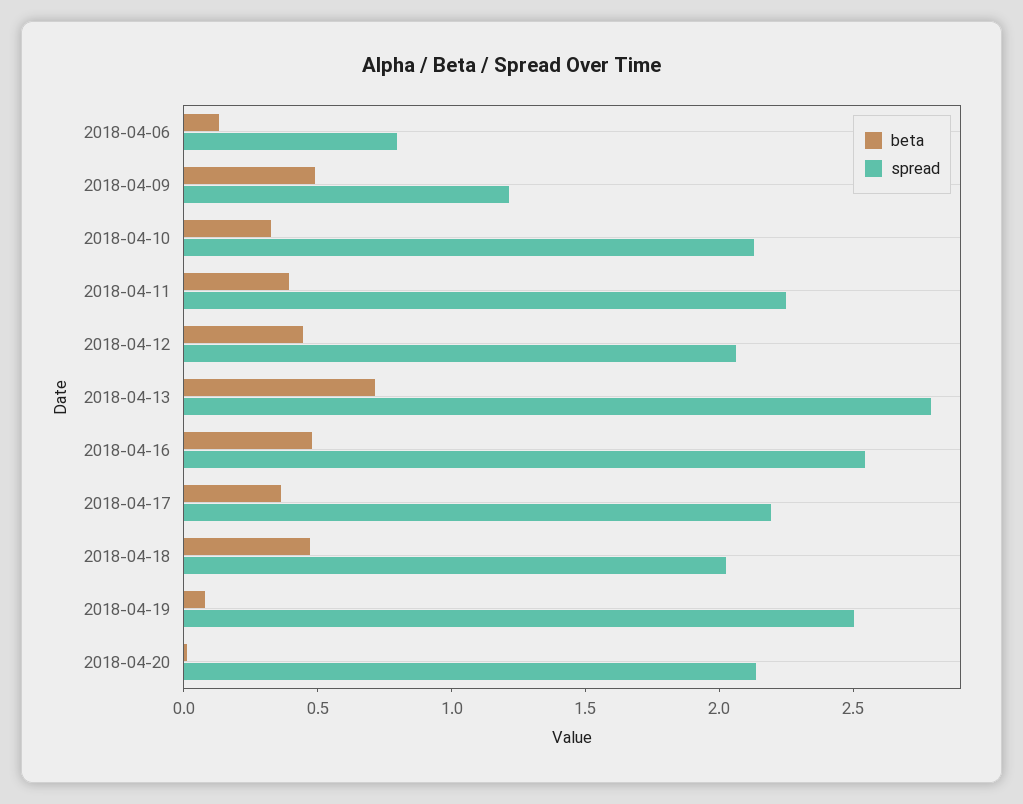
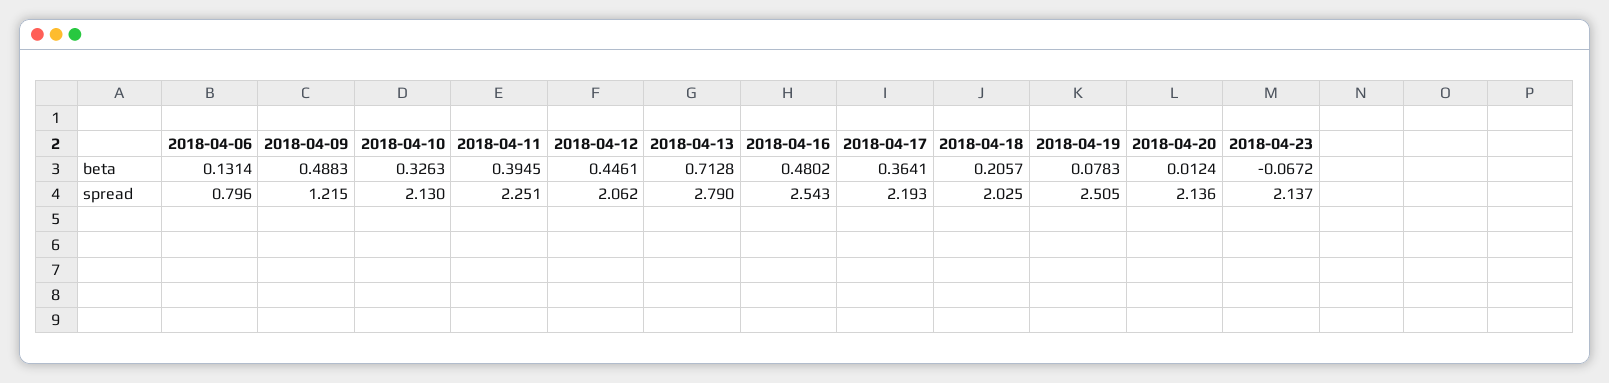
beta, 2018-04-18: 0.5 -> 0.2057
beta, 2018-04-23: none -> -0.0672
spread, 2018-04-23: none -> 2.137

